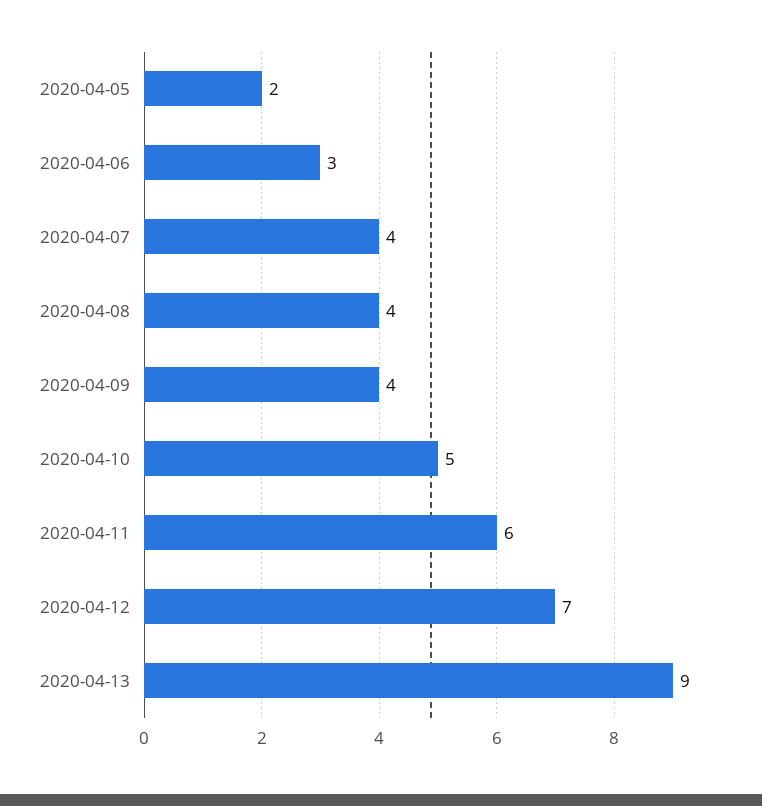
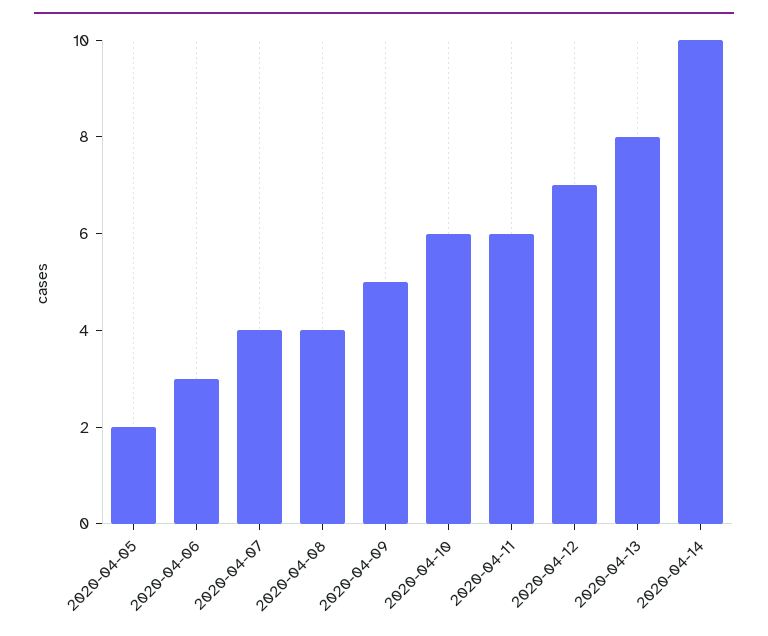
2020-04-09: 4 -> 5
2020-04-10: 5 -> 6
2020-04-13: 9 -> 8
2020-04-14: none -> 10

